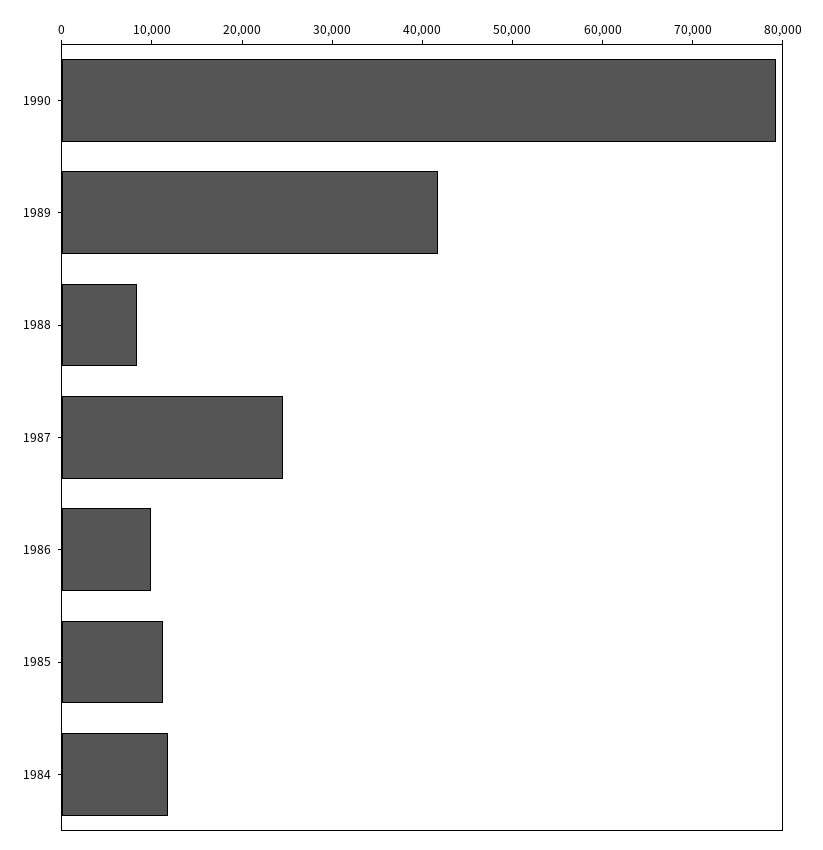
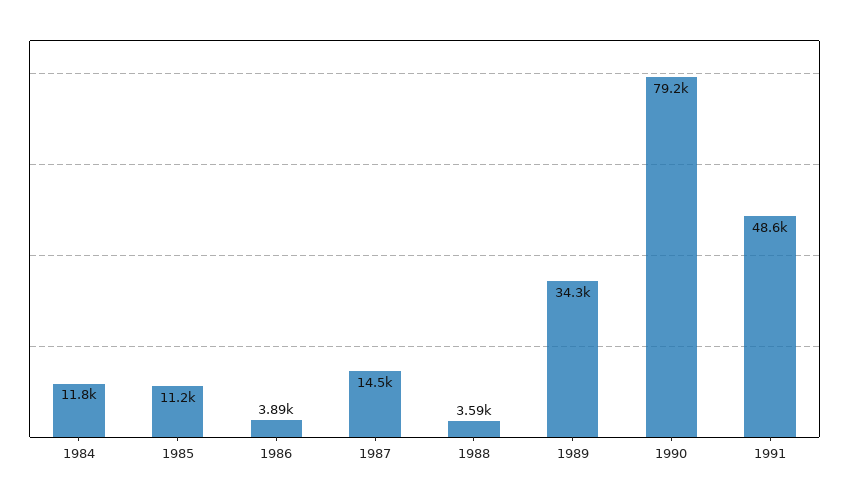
1989: 42000 -> 34300
1988: 8000 -> 3590
1987: 24000 -> 14500
1986: 10000 -> 3890
1991: none -> 48600

